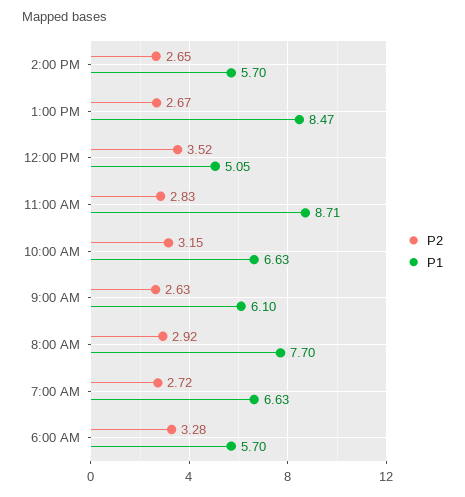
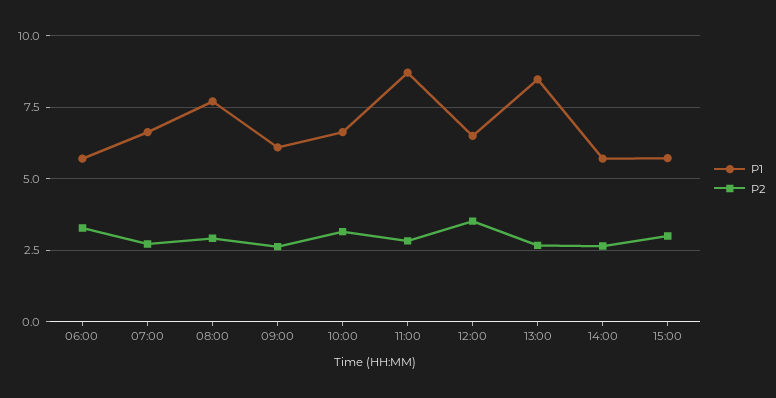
P1, 12:00 PM: 5.05 -> 6.5
P1, 15:00: none -> 5.75
P2, 15:00: none -> 3

